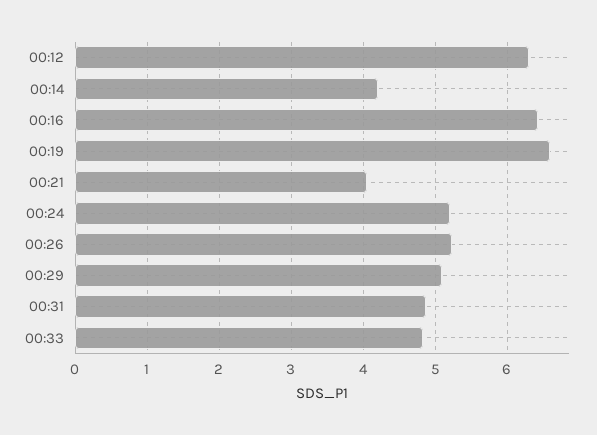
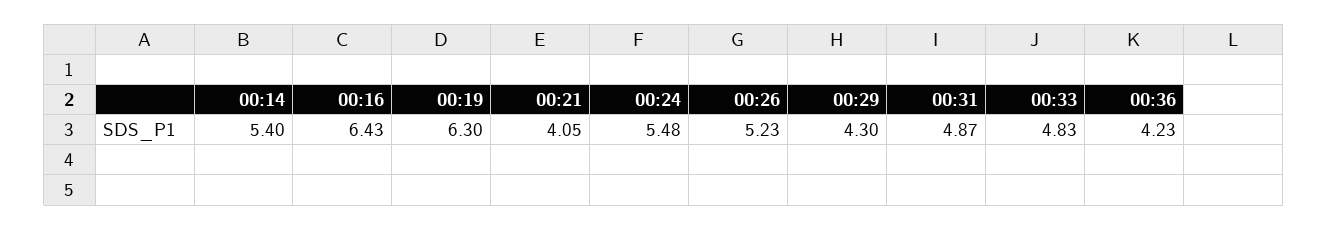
00:12: 6.3 -> none
00:14: 4.2 -> 5.4
00:19: 6.6 -> 6.3
00:24: 5.2 -> 5.48
00:29: 5.1 -> 4.3
00:36: none -> 4.23

